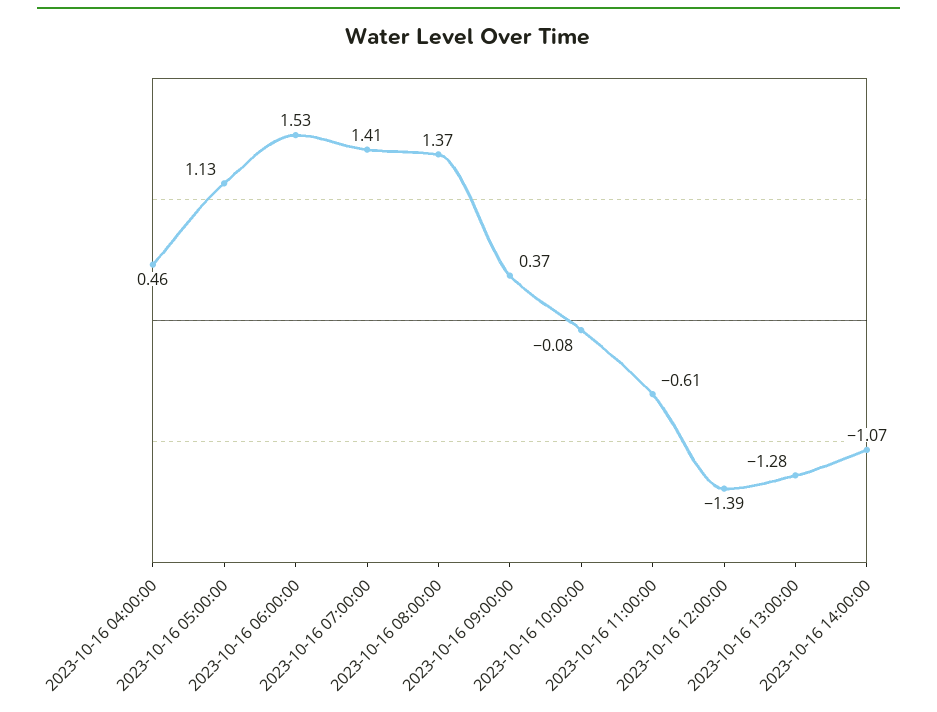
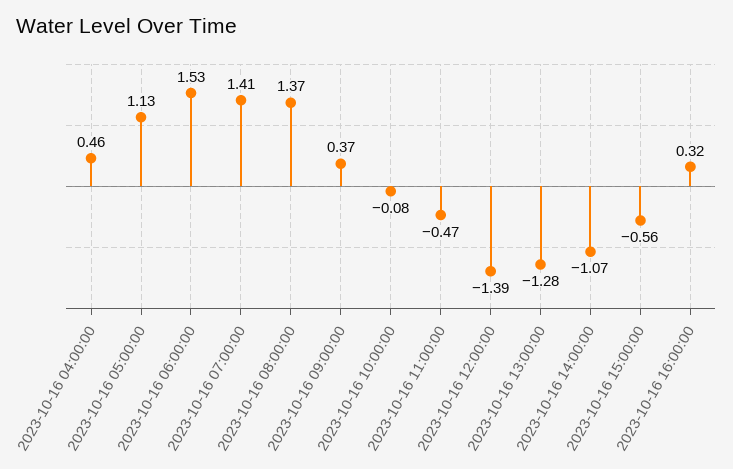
2023-10-16 11:00:00: -0.61 -> -0.47
2023-10-16 15:00:00: none -> -0.56
2023-10-16 16:00:00: none -> 0.32

